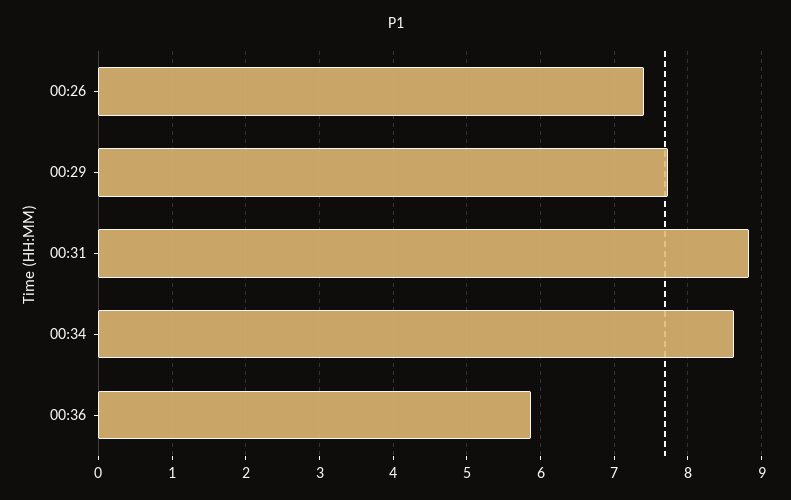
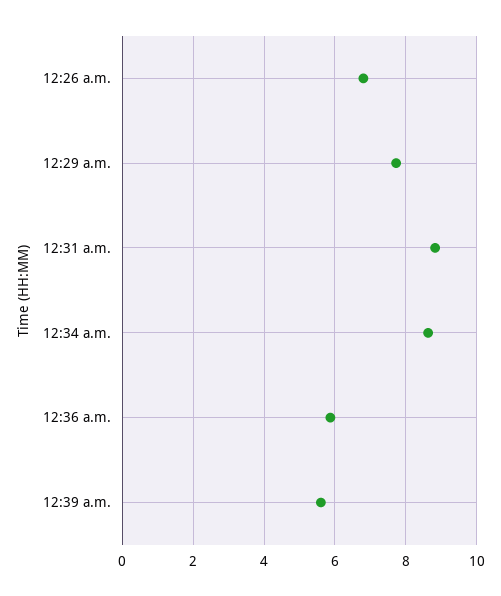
00:26: 7.4 -> 6.8
12:39 a.m.: none -> 5.6

